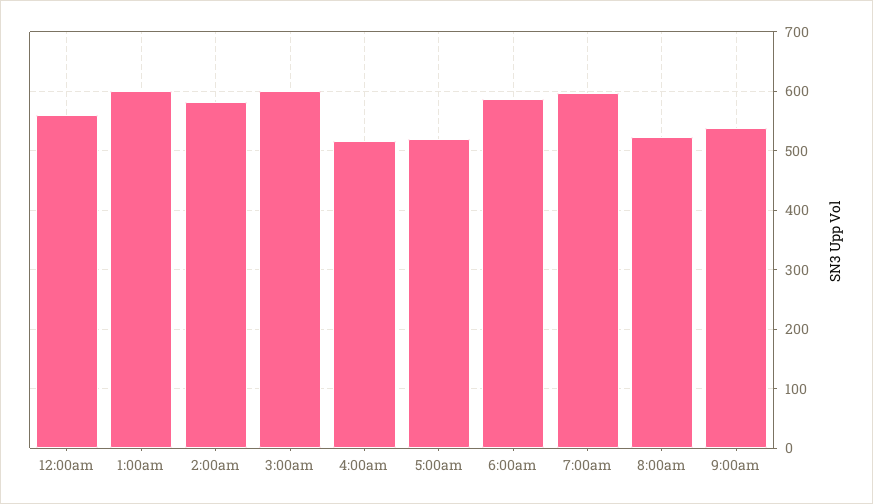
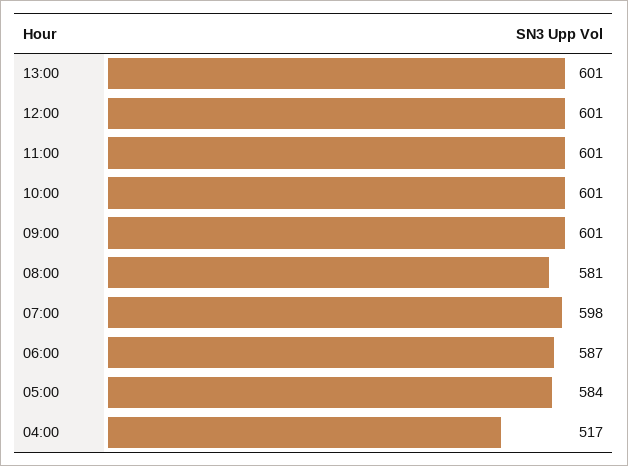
12:00am: 560 -> none
1:00am: 600 -> none
2:00am: 580 -> none
3:00am: 600 -> none
5:00am: 520 -> 584
8:00am: 520 -> 581
9:00am: 540 -> 601
13:00: none -> 601
12:00: none -> 601
11:00: none -> 601
10:00: none -> 601

